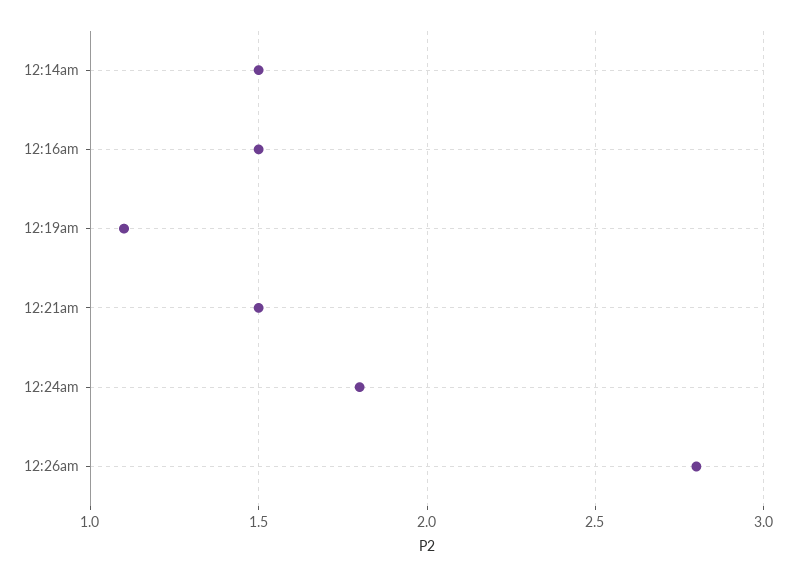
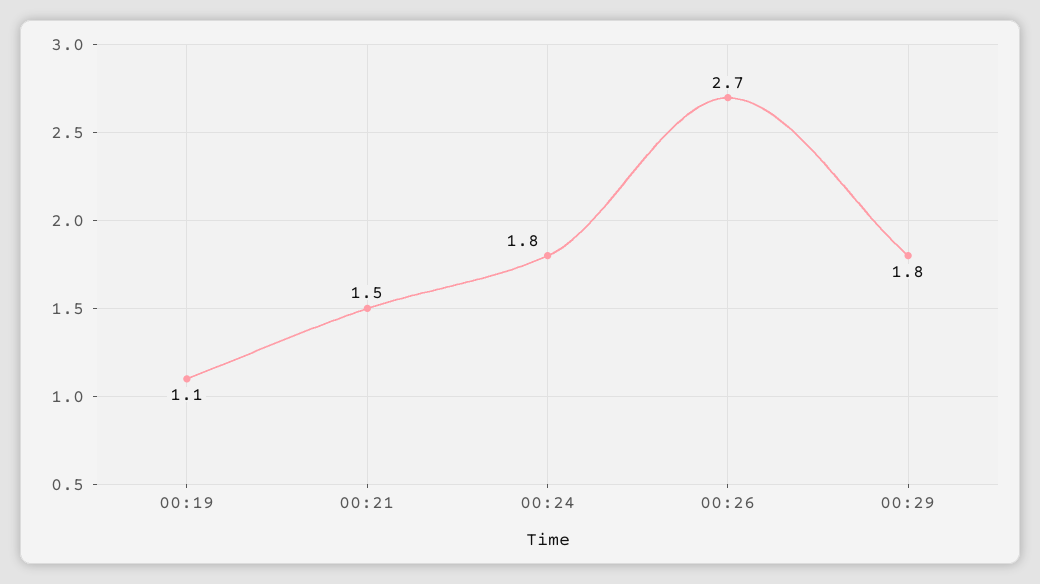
12:14am: 1.5 -> none
12:16am: 1.5 -> none
12:26am: 2.8 -> 2.7
00:29: none -> 1.8

